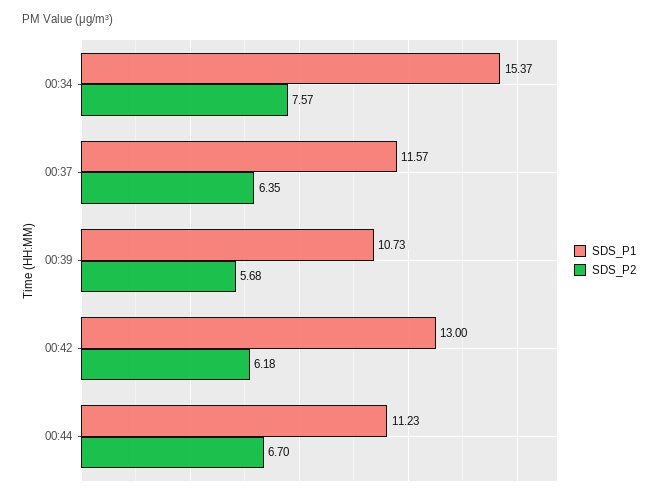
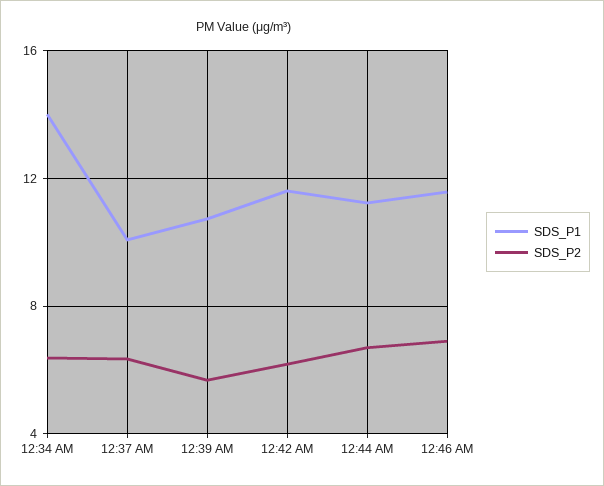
SDS_P1, 00:34: 15.37 -> 14
SDS_P2, 00:34: 7.57 -> 6.5
SDS_P1, 00:37: 11.57 -> 10
SDS_P1, 00:42: 13 -> 11.5
SDS_P1, 12:46 AM: none -> 11.5
SDS_P2, 12:46 AM: none -> 7

